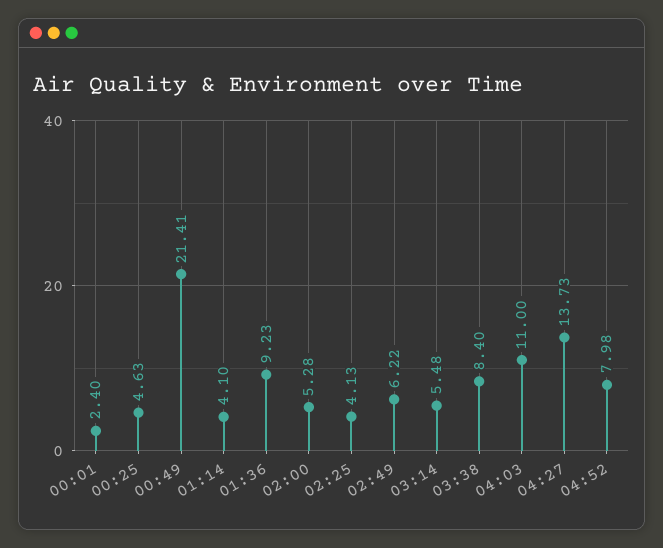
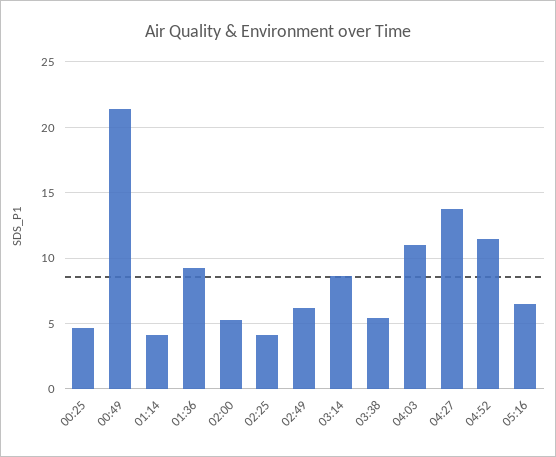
00:01: 2.4 -> none
03:14: 5.48 -> 8.5
03:38: 8.4 -> 5.5
04:52: 7.98 -> 11.5
05:16: none -> 6.5

